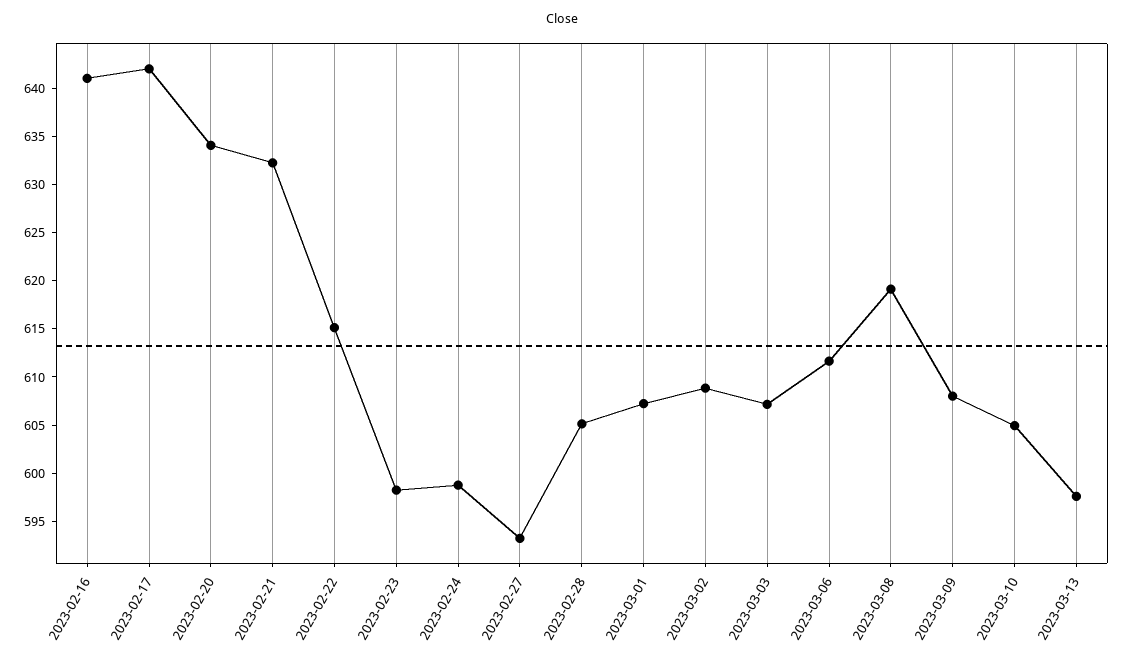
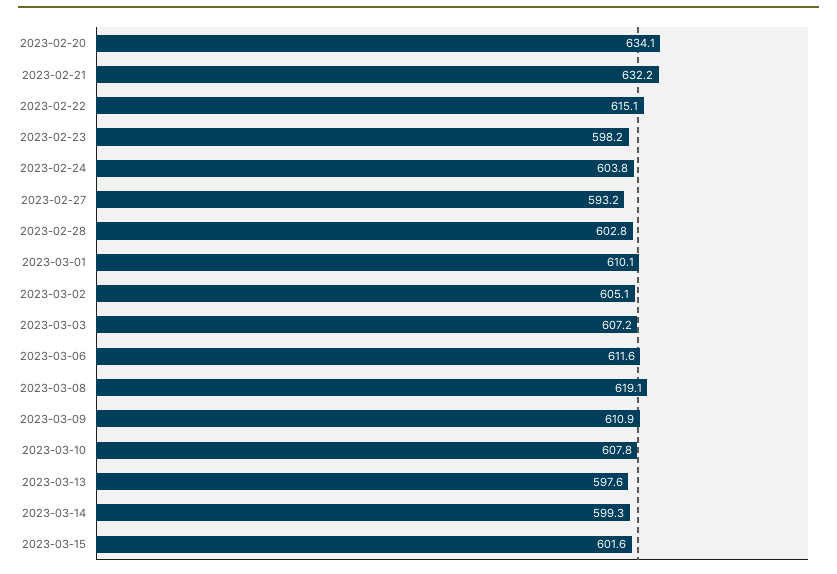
2023-02-16: 641 -> none
2023-02-17: 642 -> none
2023-02-24: 599 -> 603.8
2023-02-28: 605 -> 602.8
2023-03-01: 607 -> 610.1
2023-03-02: 609 -> 605.1
2023-03-09: 608 -> 610.9
2023-03-10: 605 -> 607.8
2023-03-14: none -> 599.3
2023-03-15: none -> 601.6

